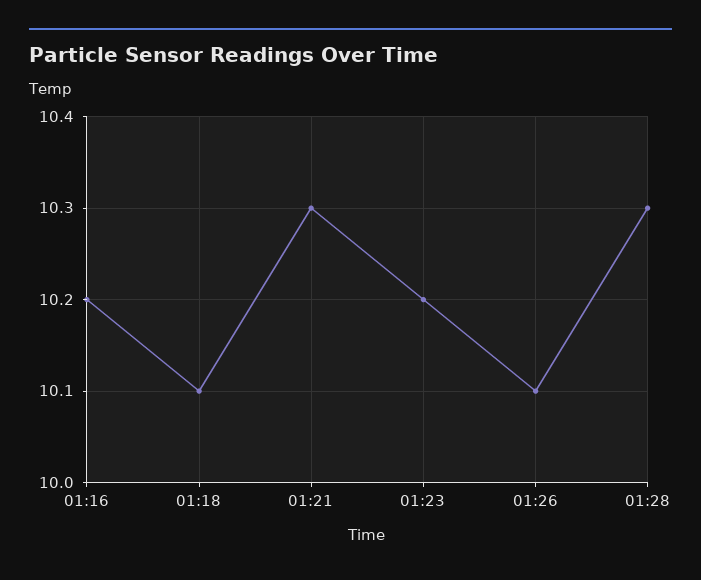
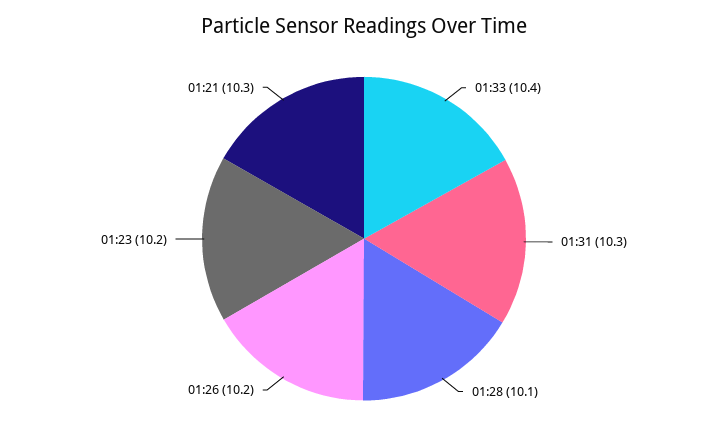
01:16: 10.2 -> none
01:18: 10.1 -> none
01:26: 10.1 -> 10.2
01:28: 10.3 -> 10.1
01:33: none -> 10.4
01:31: none -> 10.3

